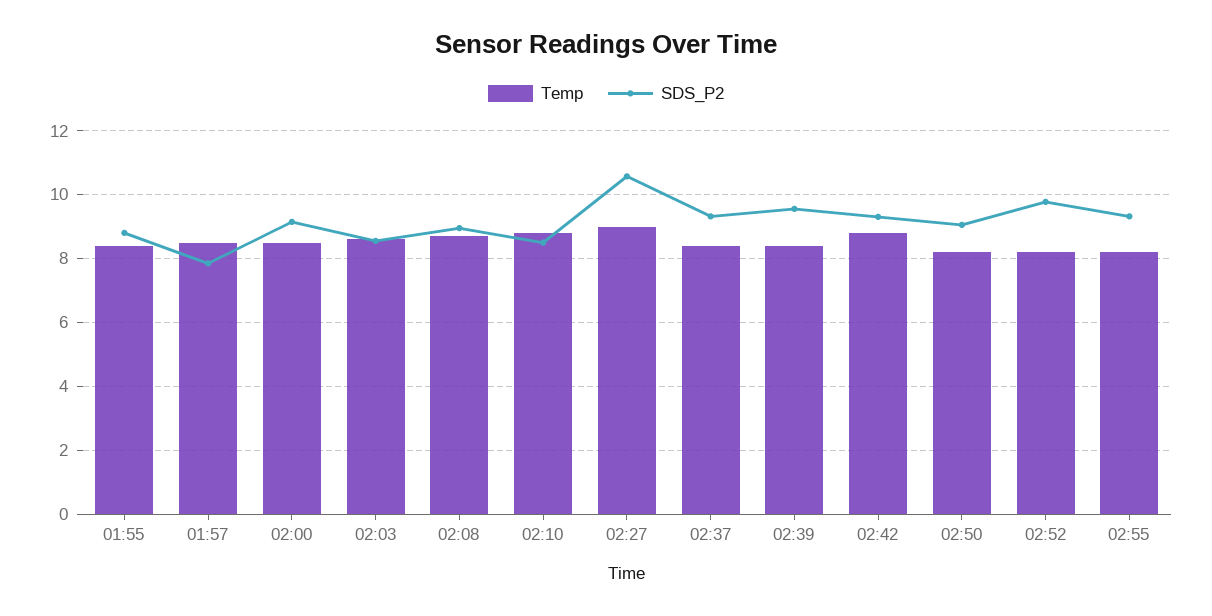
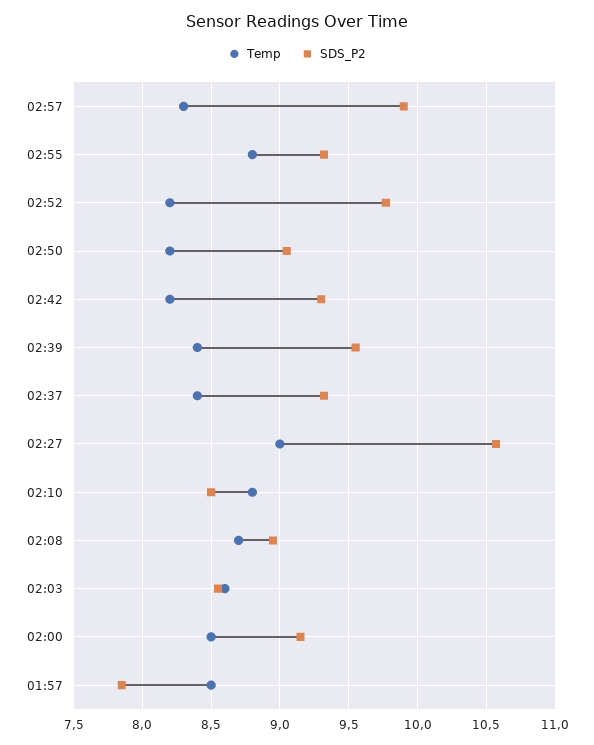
Temp, 01:55: 8.4 -> none
SDS_P2, 01:55: 8.8 -> none
Temp, 02:42: 8.8 -> 8.2
Temp, 02:55: 8.2 -> 8.8
Temp, 02:57: none -> 8.3
SDS_P2, 02:57: none -> 9.9

